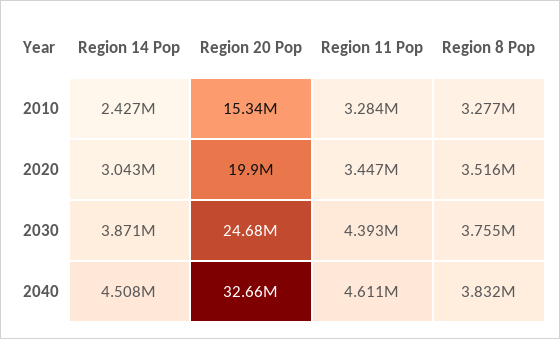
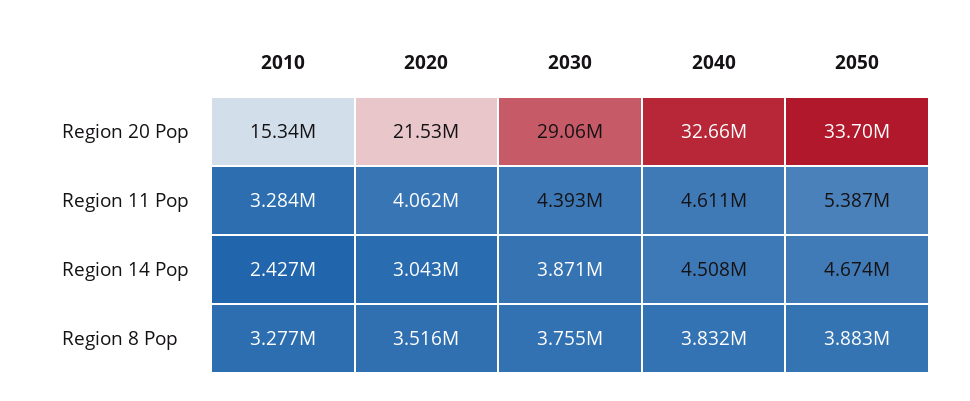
Region 20 Pop, 2020: 19900000 -> 21530000
Region 11 Pop, 2020: 3447000 -> 4062000
Region 20 Pop, 2030: 24680000 -> 29060000
Region 20 Pop, 2050: none -> 33700000
Region 11 Pop, 2050: none -> 5387000
Region 14 Pop, 2050: none -> 4674000
Region 8 Pop, 2050: none -> 3883000

